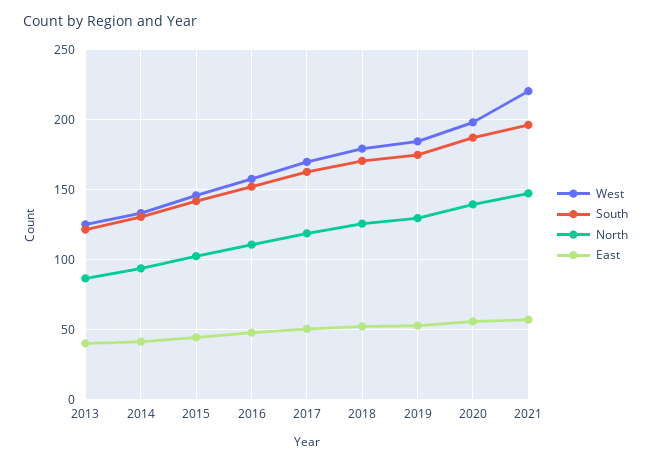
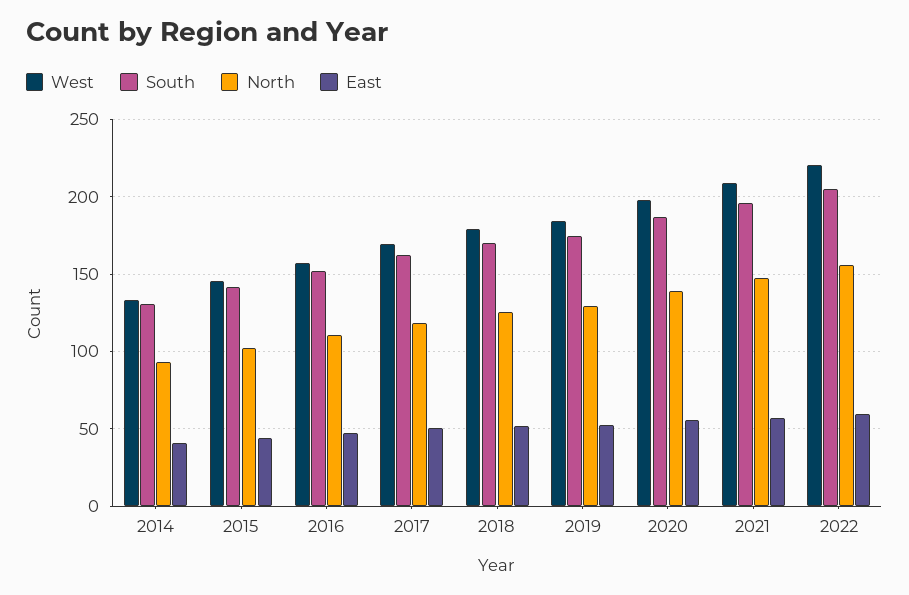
West, 2013: 125 -> none
South, 2013: 120 -> none
North, 2013: 85 -> none
East, 2013: 40 -> none
West, 2021: 220 -> 210
West, 2022: none -> 220
South, 2022: none -> 205
North, 2022: none -> 155
East, 2022: none -> 60

